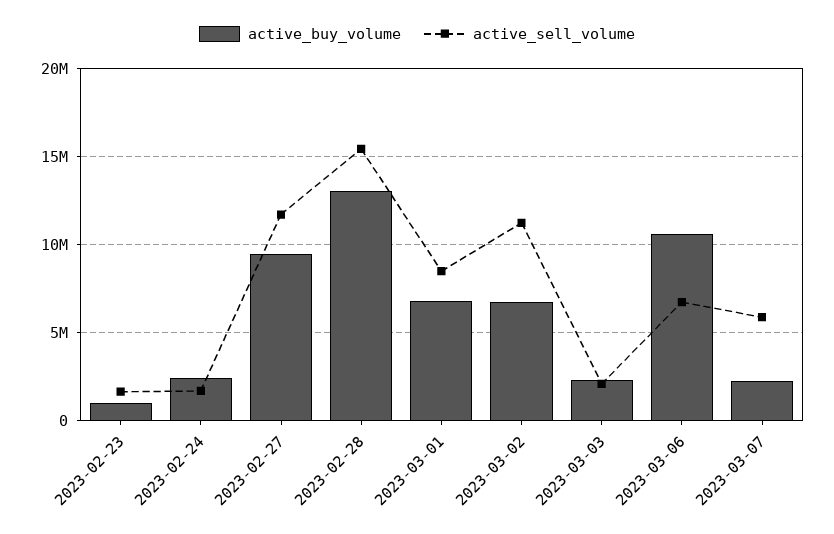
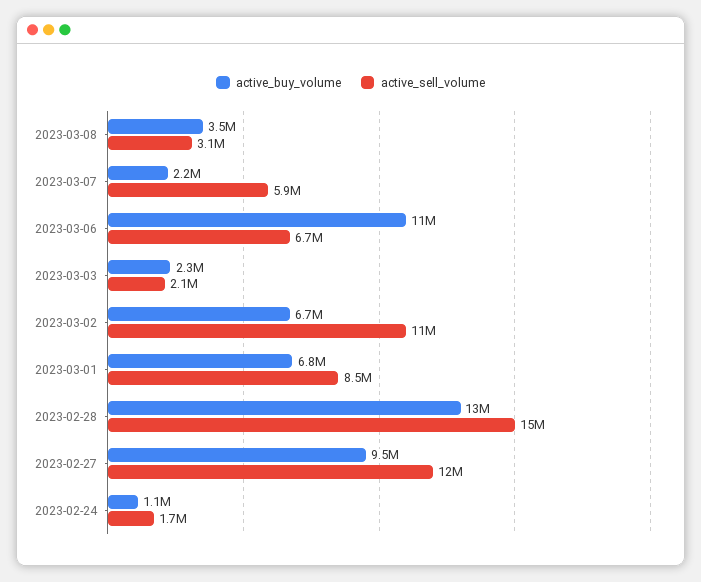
active_buy_volume, 2023-02-23: 1000000 -> none
active_sell_volume, 2023-02-23: 1500000 -> none
active_buy_volume, 2023-02-24: 2500000 -> 1100000
active_buy_volume, 2023-03-08: none -> 3500000
active_sell_volume, 2023-03-08: none -> 3100000

